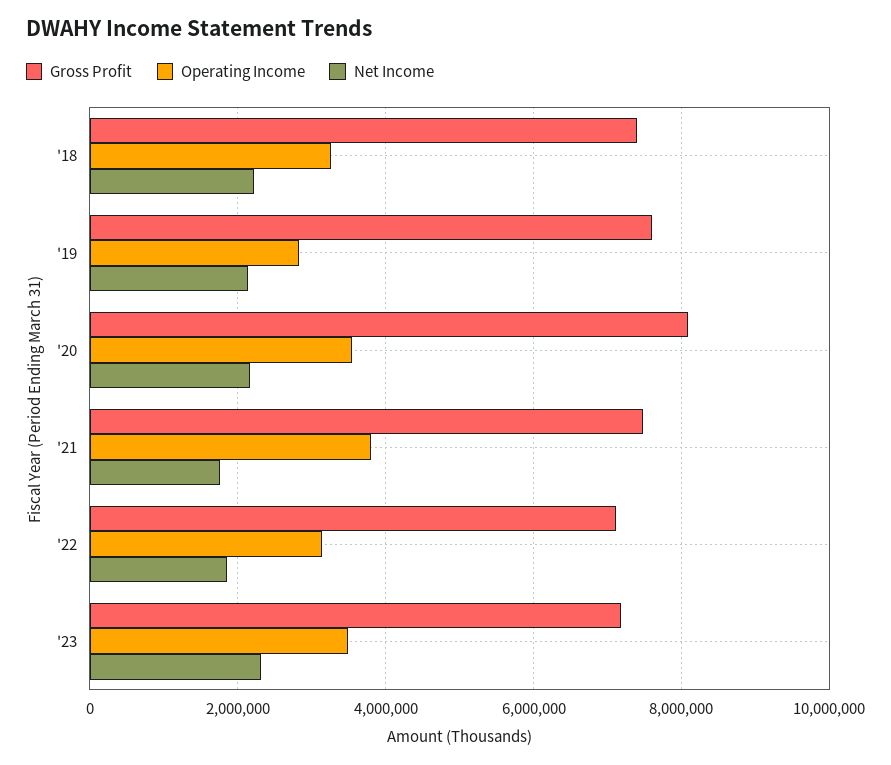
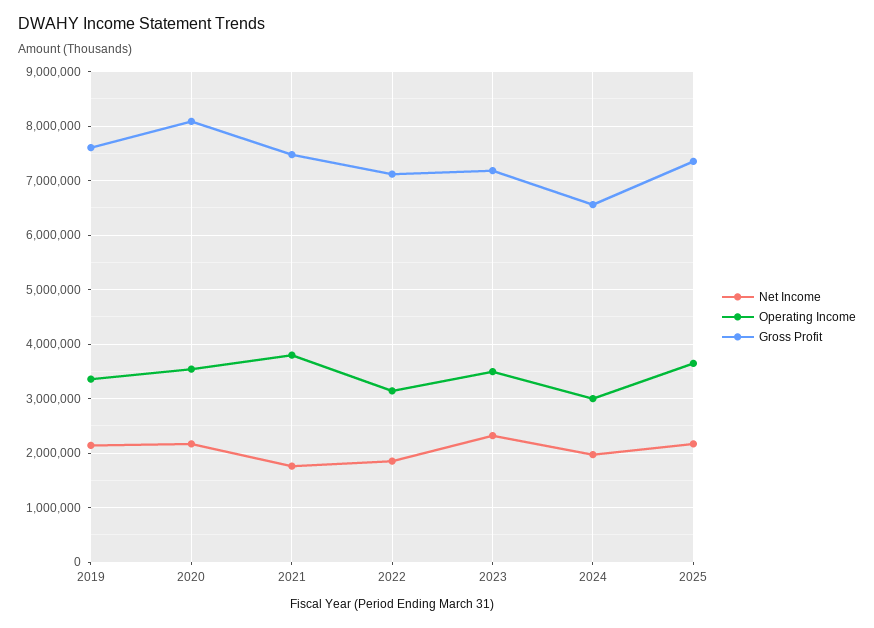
Gross Profit, '18: 7400000 -> none
Operating Income, '18: 3200000 -> none
Net Income, '18: 2200000 -> none
Operating Income, '19: 2800000 -> 3400000
Net Income, 2024: none -> 2000000
Operating Income, 2024: none -> 3000000
Gross Profit, 2024: none -> 6600000
Net Income, 2025: none -> 2200000
Operating Income, 2025: none -> 3600000
Gross Profit, 2025: none -> 7400000

